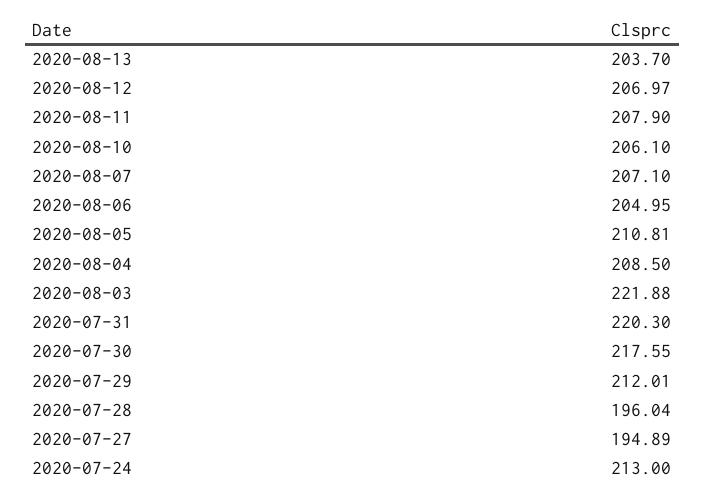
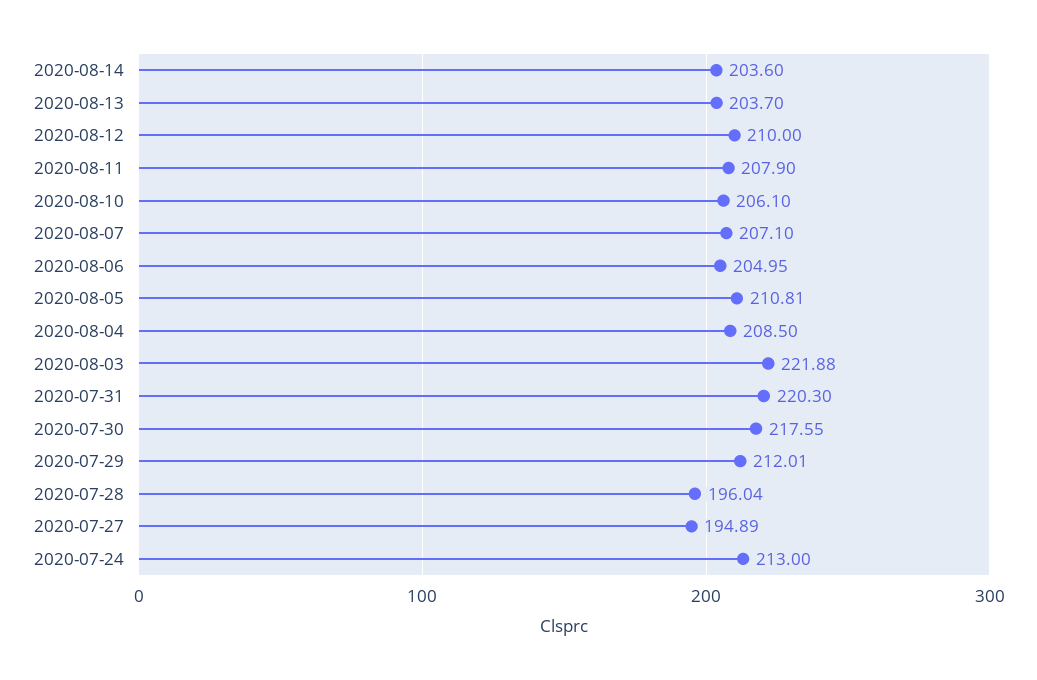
2020-08-12: 206.97 -> 210
2020-08-14: none -> 203.6

